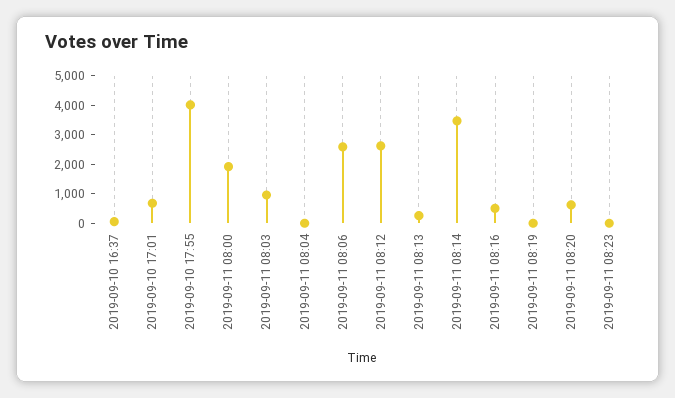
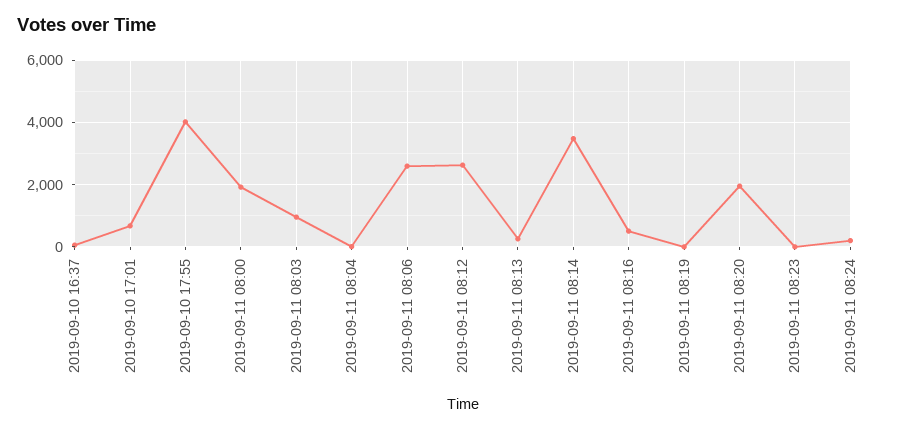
2019-09-11 08:20: 500 -> 2000
2019-09-11 08:24: none -> 200

